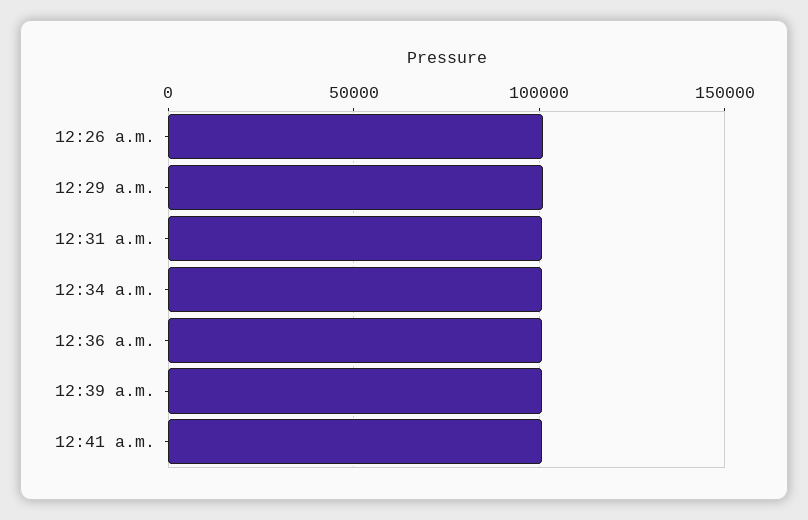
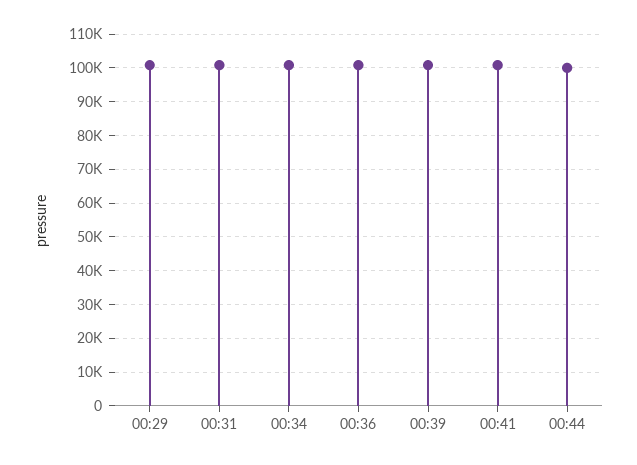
12:26 a.m.: 100000 -> none
00:44: none -> 100000

